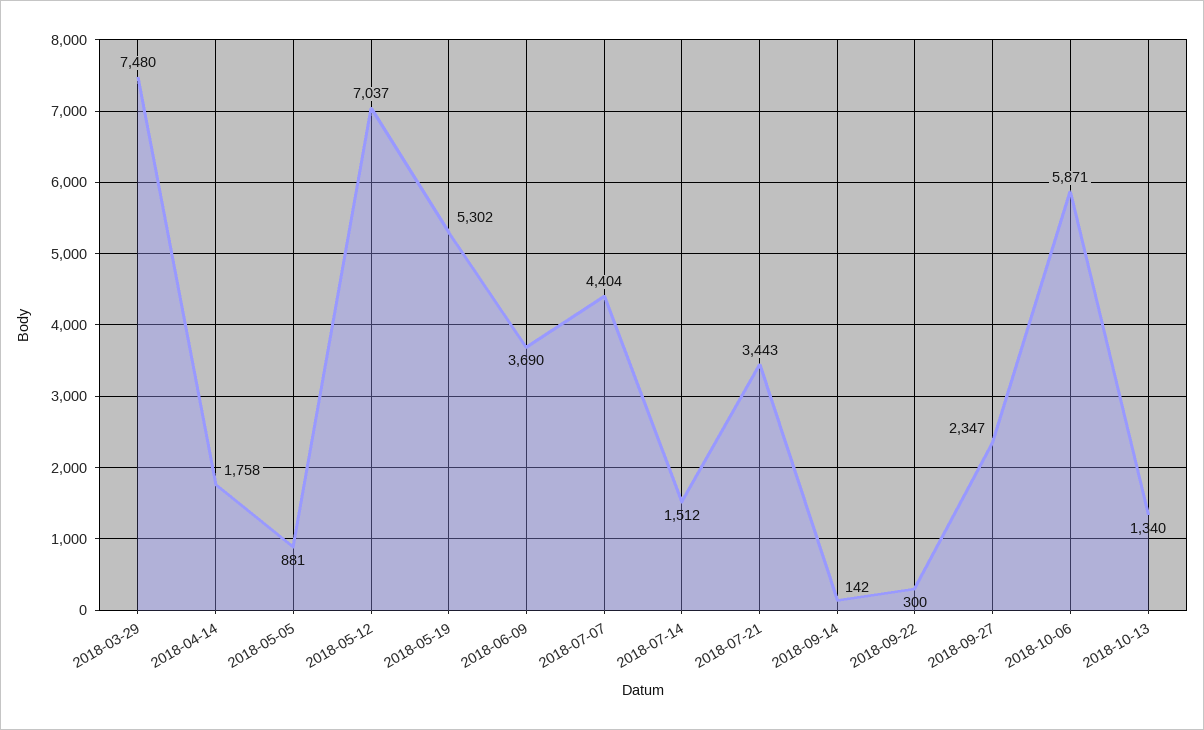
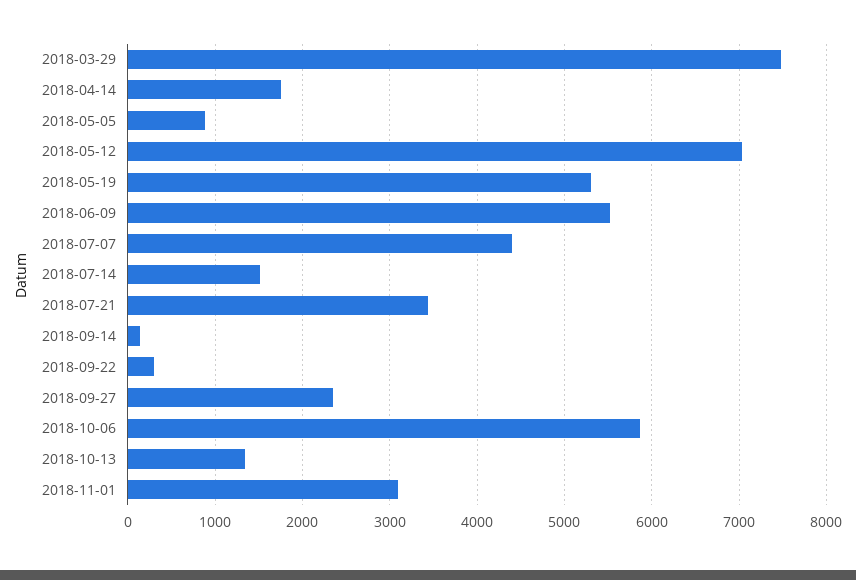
2018-06-09: 3690 -> 5500
2018-11-01: none -> 3100

